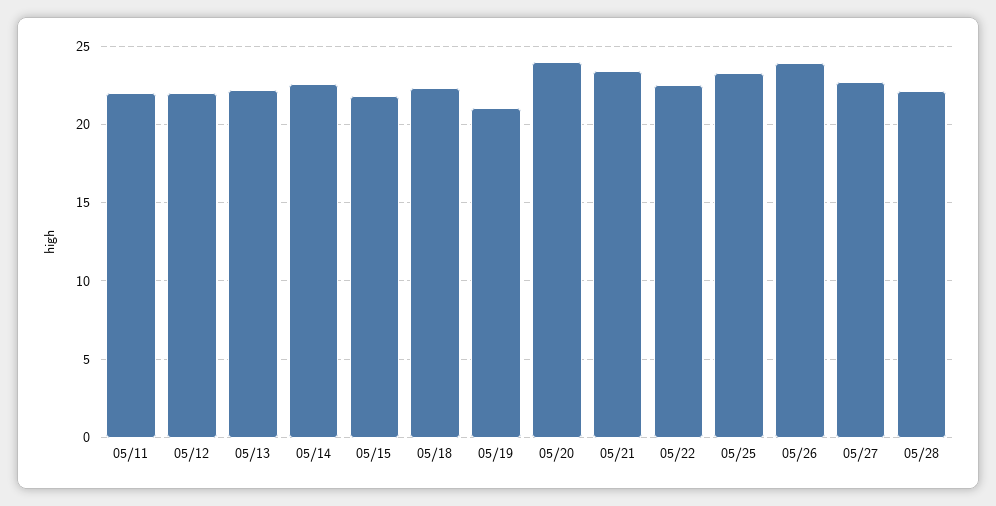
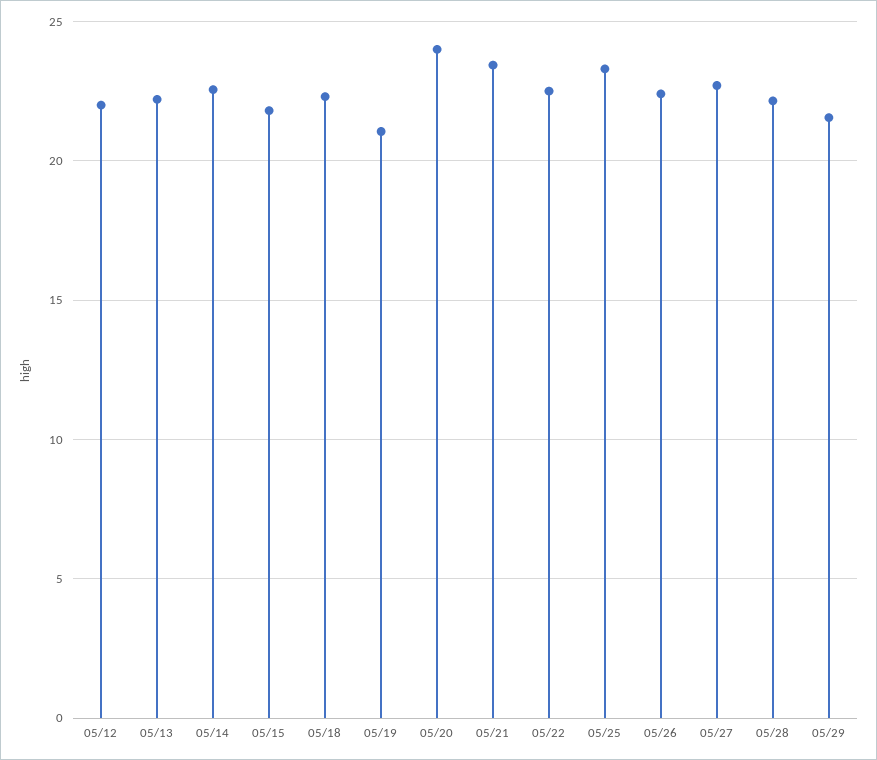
05/11: 22 -> none
05/26: 24 -> 22.5
05/29: none -> 21.5

